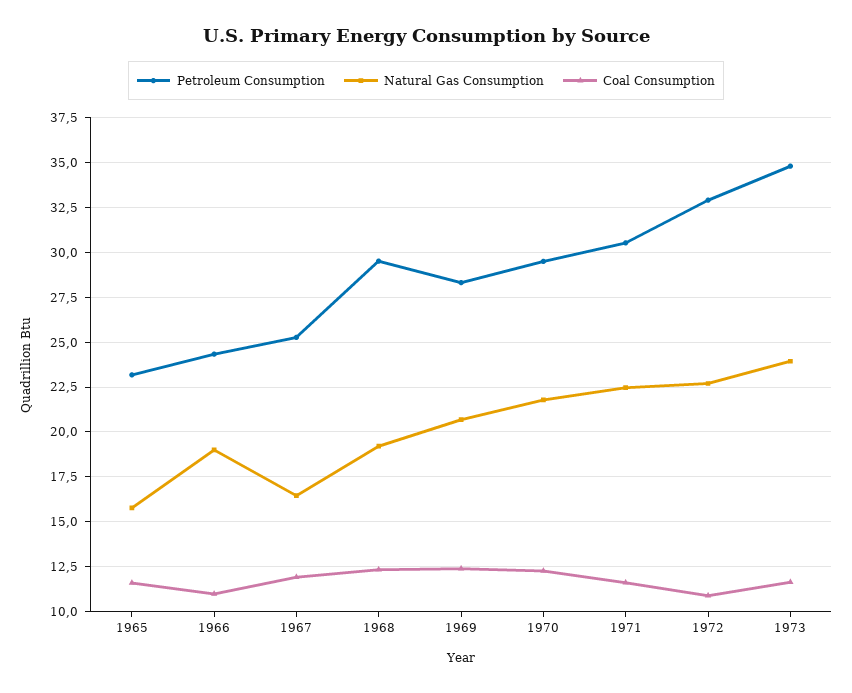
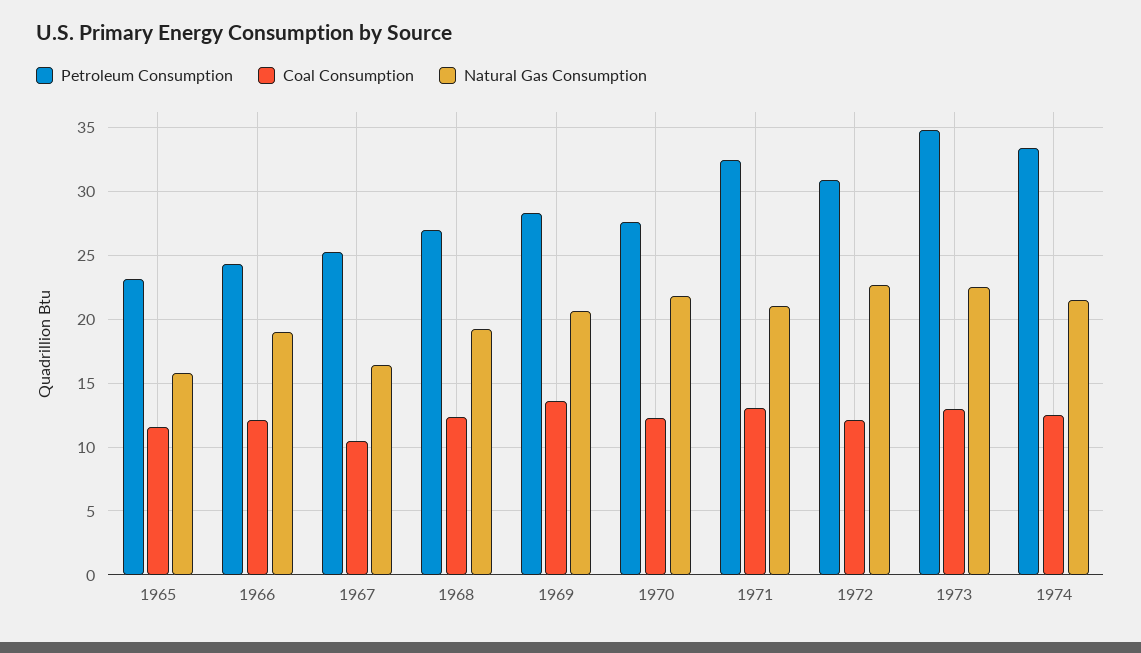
Coal Consumption, 1966: 11 -> 12
Coal Consumption, 1967: 12 -> 10.5
Petroleum Consumption, 1968: 29.5 -> 27
Coal Consumption, 1969: 12.5 -> 13.5
Petroleum Consumption, 1970: 29.5 -> 27.5
Petroleum Consumption, 1971: 30.5 -> 32.5
Natural Gas Consumption, 1971: 22.5 -> 21
Coal Consumption, 1971: 11.5 -> 13
Petroleum Consumption, 1972: 33 -> 31
Coal Consumption, 1972: 11 -> 12
Natural Gas Consumption, 1973: 24 -> 22.5
Coal Consumption, 1973: 11.5 -> 13
Petroleum Consumption, 1974: none -> 33.5
Coal Consumption, 1974: none -> 12.5
Natural Gas Consumption, 1974: none -> 21.5

